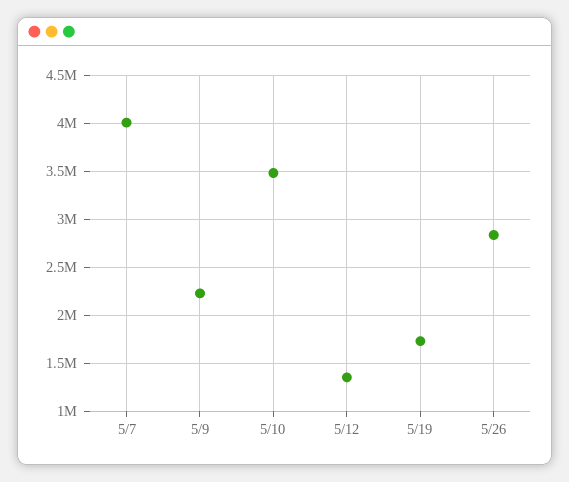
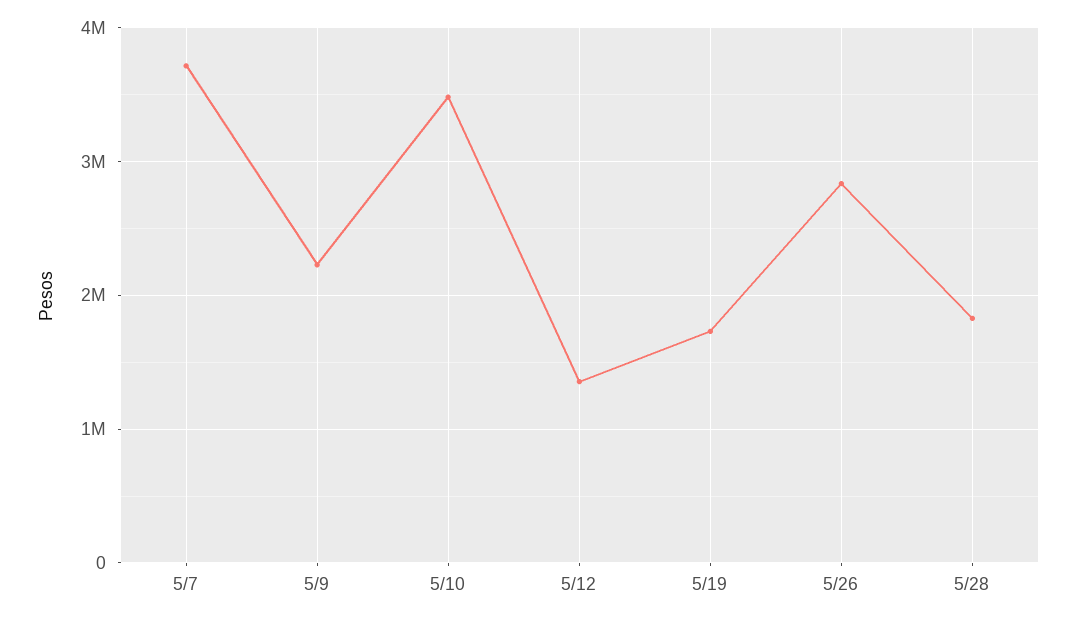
5/7: 4000000 -> 3700000
5/28: none -> 1800000

